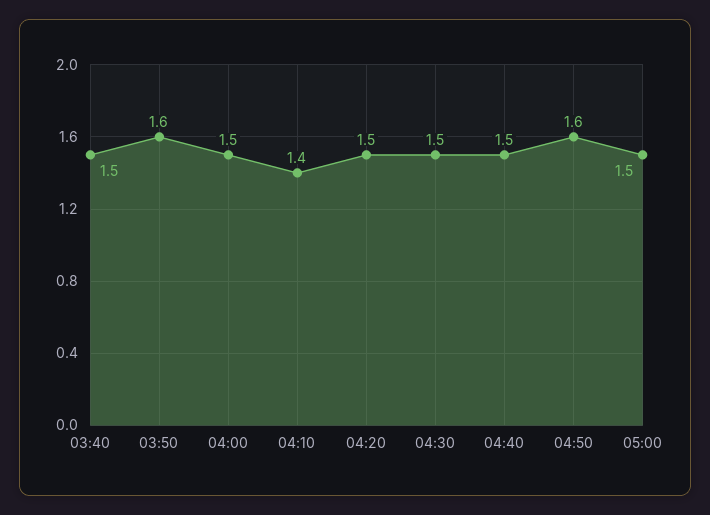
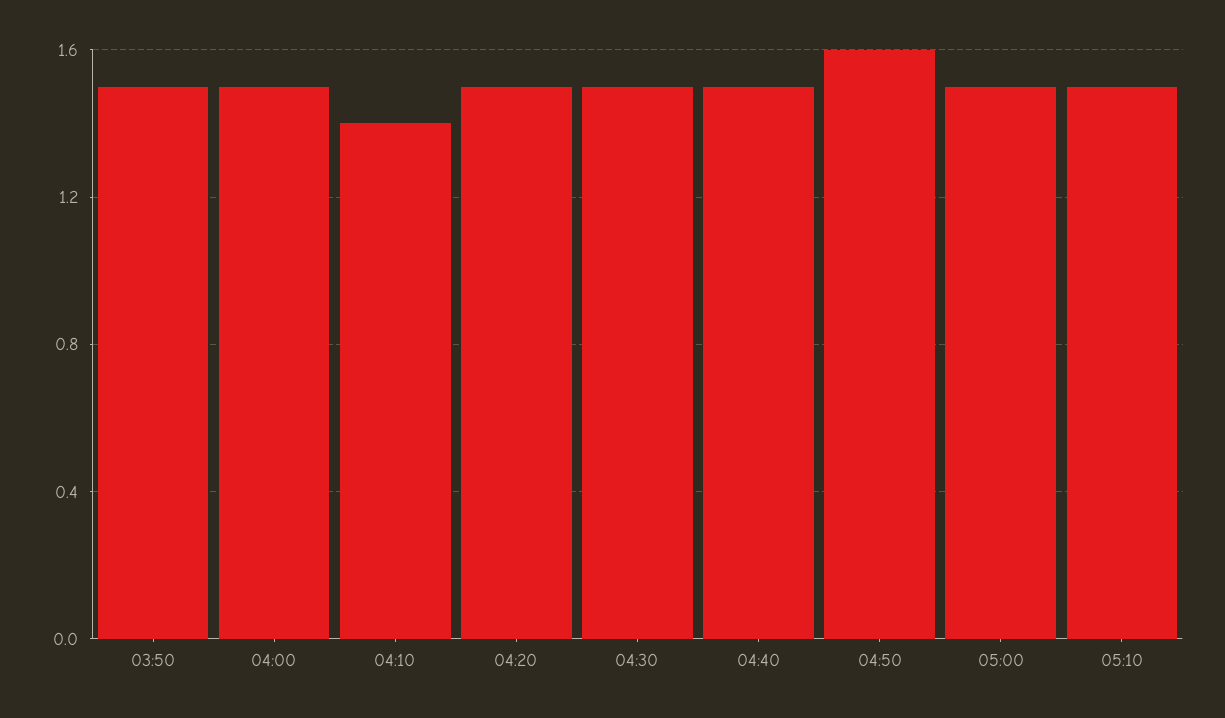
03:40: 1.5 -> none
03:50: 1.6 -> 1.5
05:10: none -> 1.5

